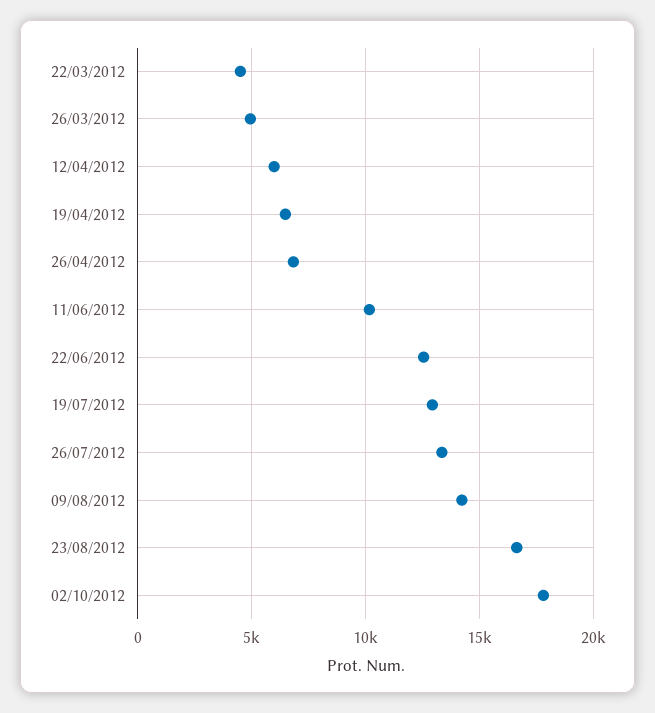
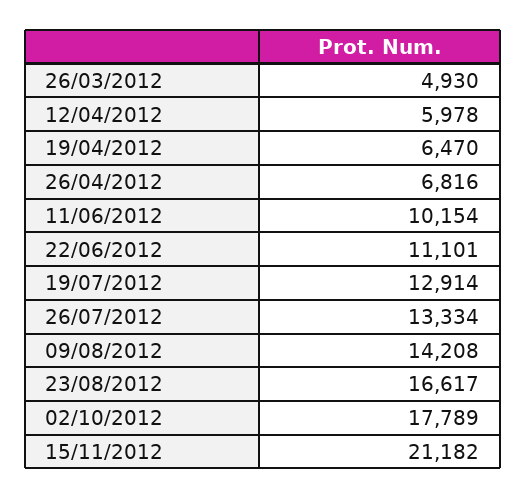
22/03/2012: 4500 -> none
22/06/2012: 12500 -> 11101
15/11/2012: none -> 21182

